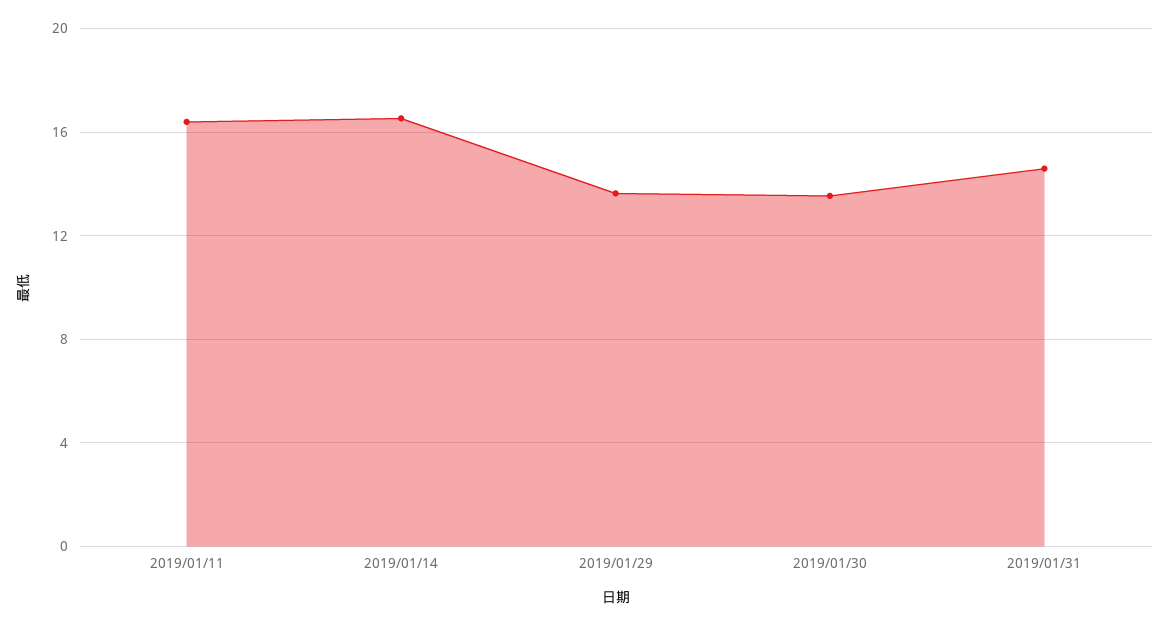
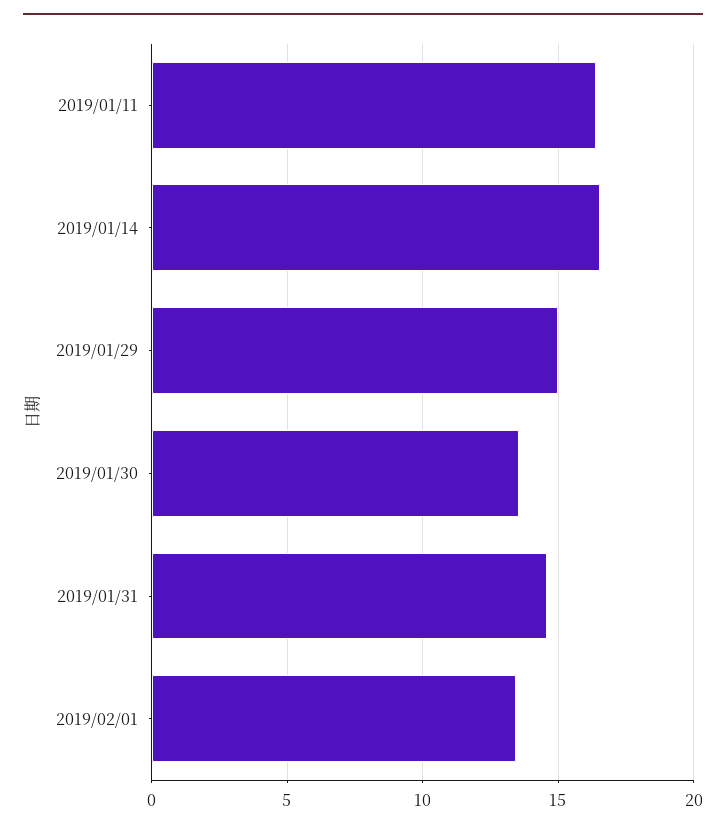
2019/01/29: 13.5 -> 15
2019/02/01: none -> 13.5

